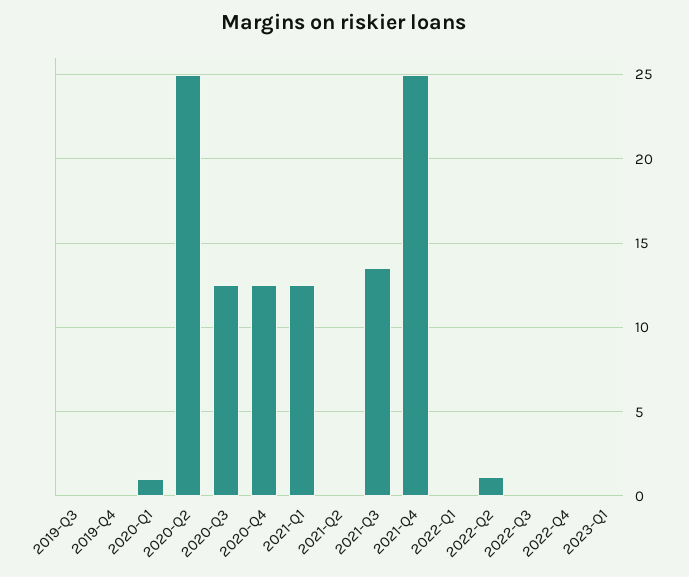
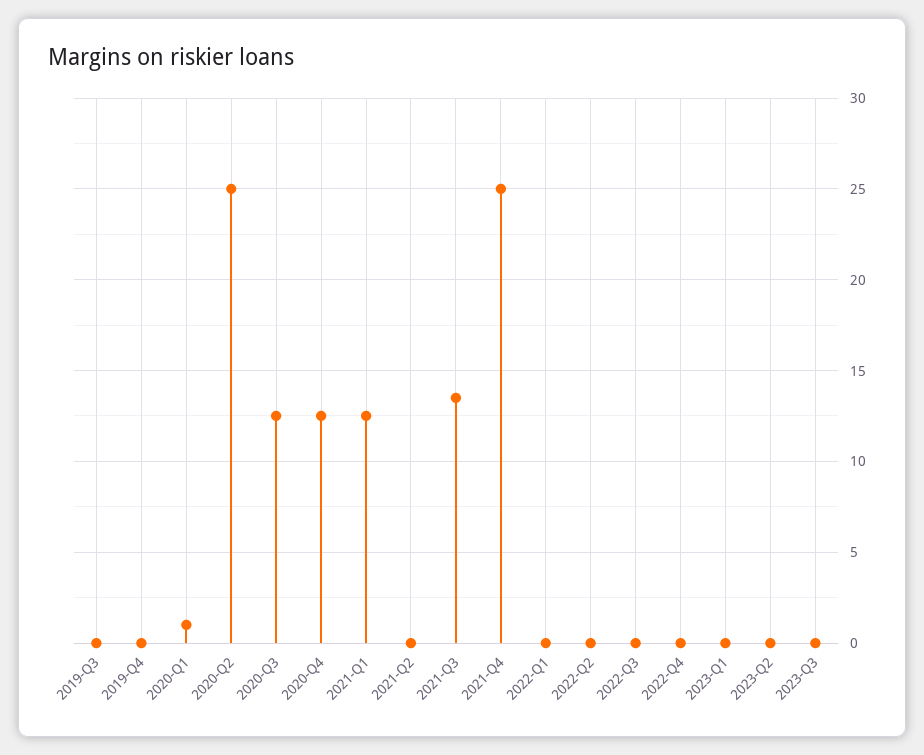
2022-Q2: 1 -> 0
2023-Q2: none -> 0
2023-Q3: none -> 0

